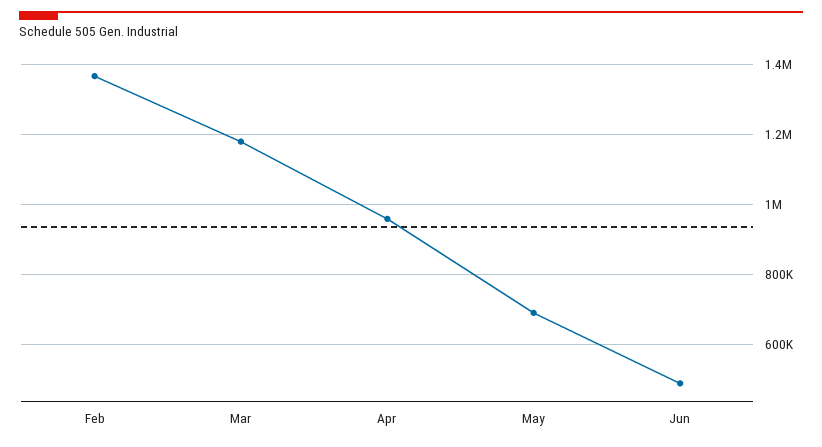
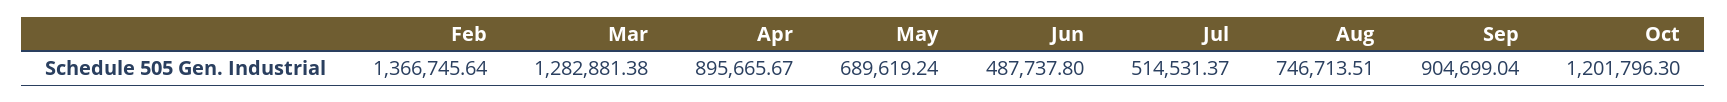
Mar: 1180000 -> 1282881.38
Apr: 960000 -> 895665.67
Jul: none -> 514531.37
Aug: none -> 746713.51
Sep: none -> 904699.04
Oct: none -> 1201796.3

